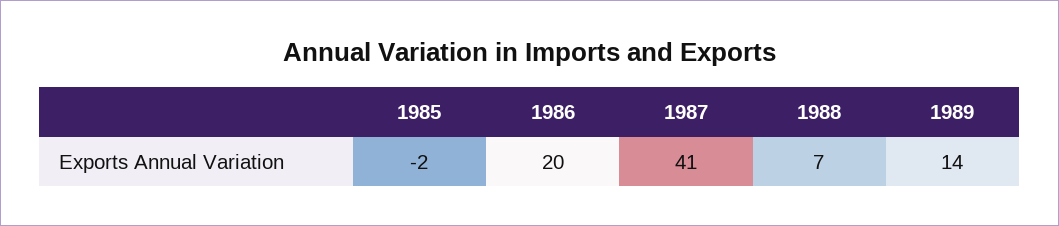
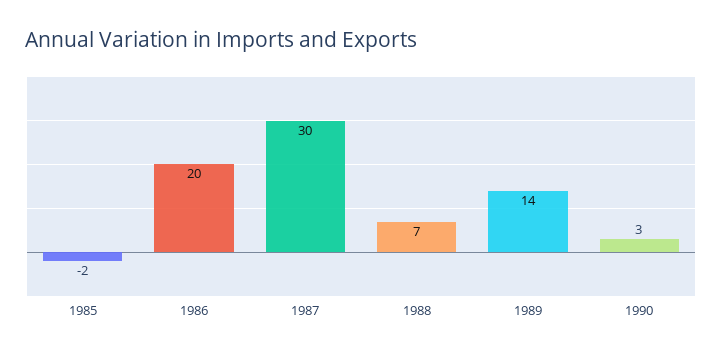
1987: 41 -> 30
1990: none -> 3

